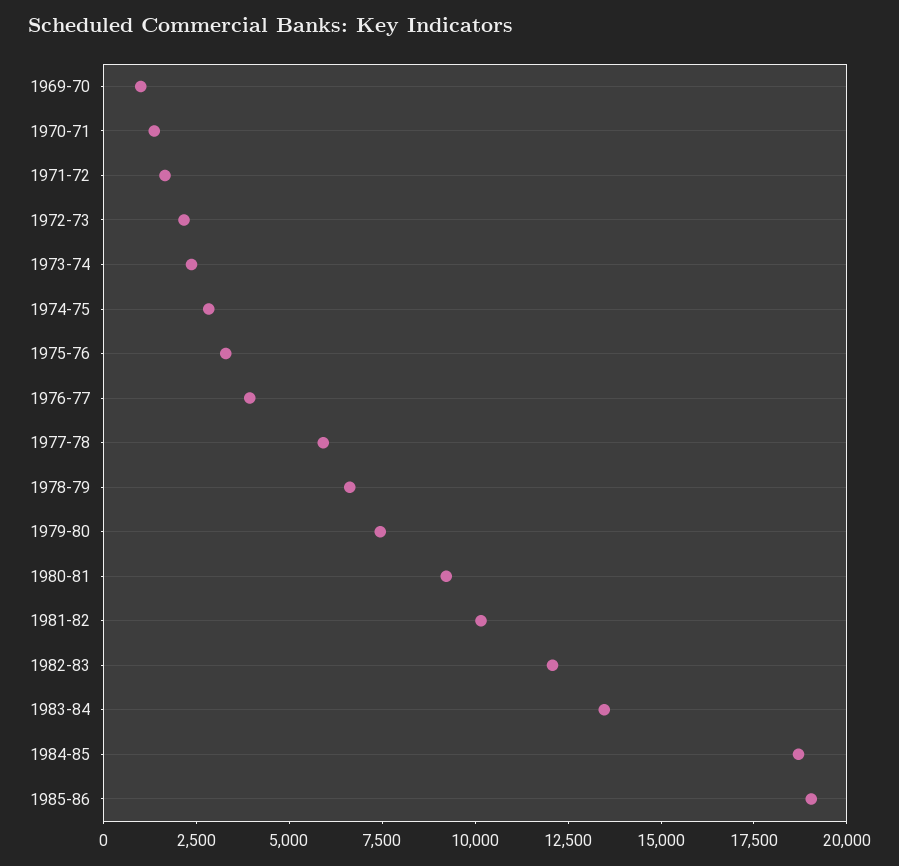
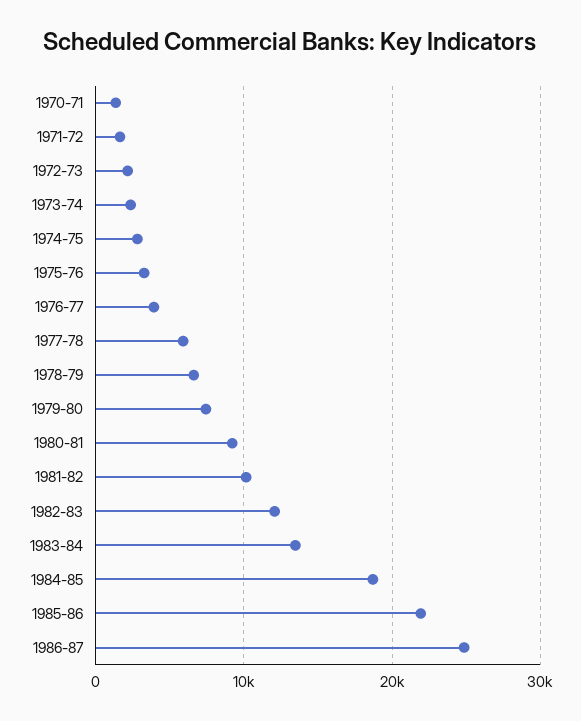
1969-70: 1000 -> none
1985-86: 19000 -> 22000
1986-87: none -> 25000

